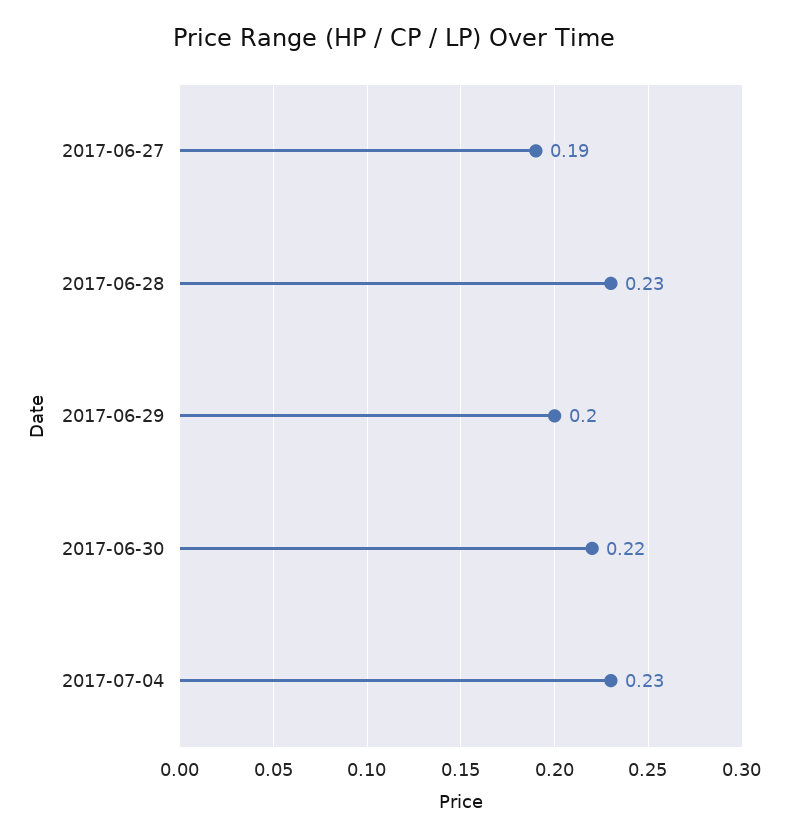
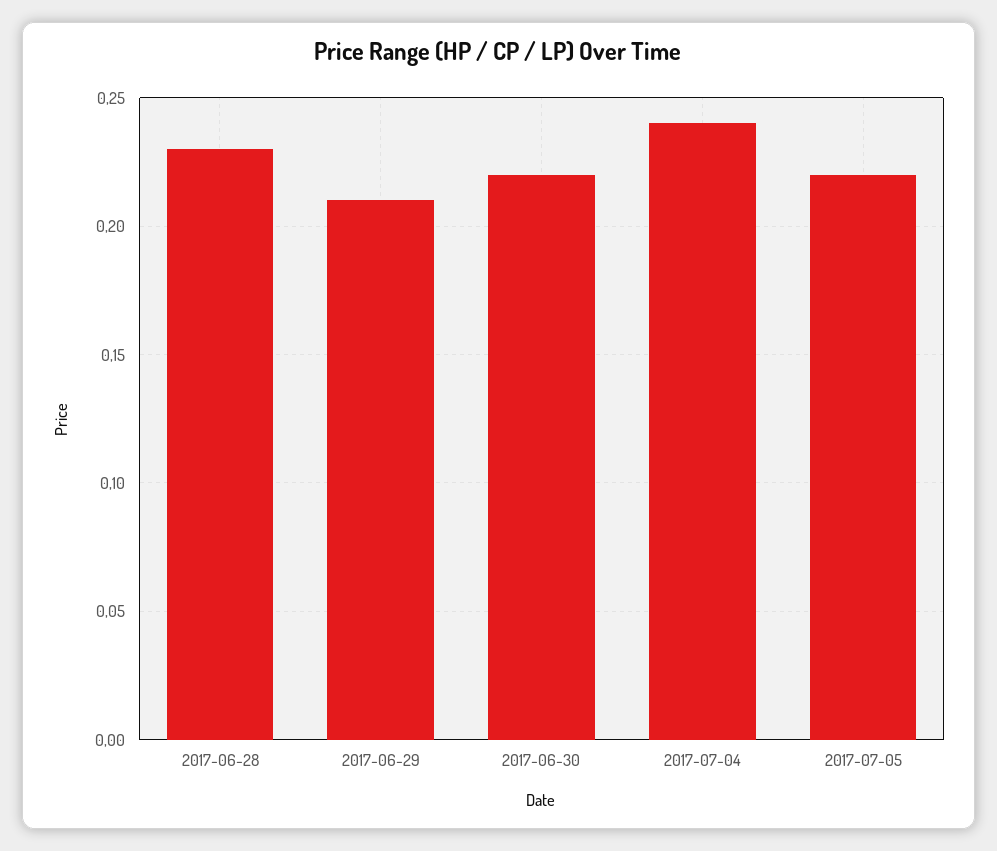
2017-06-27: 0.19 -> none
2017-06-29: 0.2 -> 0.21
2017-07-04: 0.23 -> 0.24
2017-07-05: none -> 0.22

